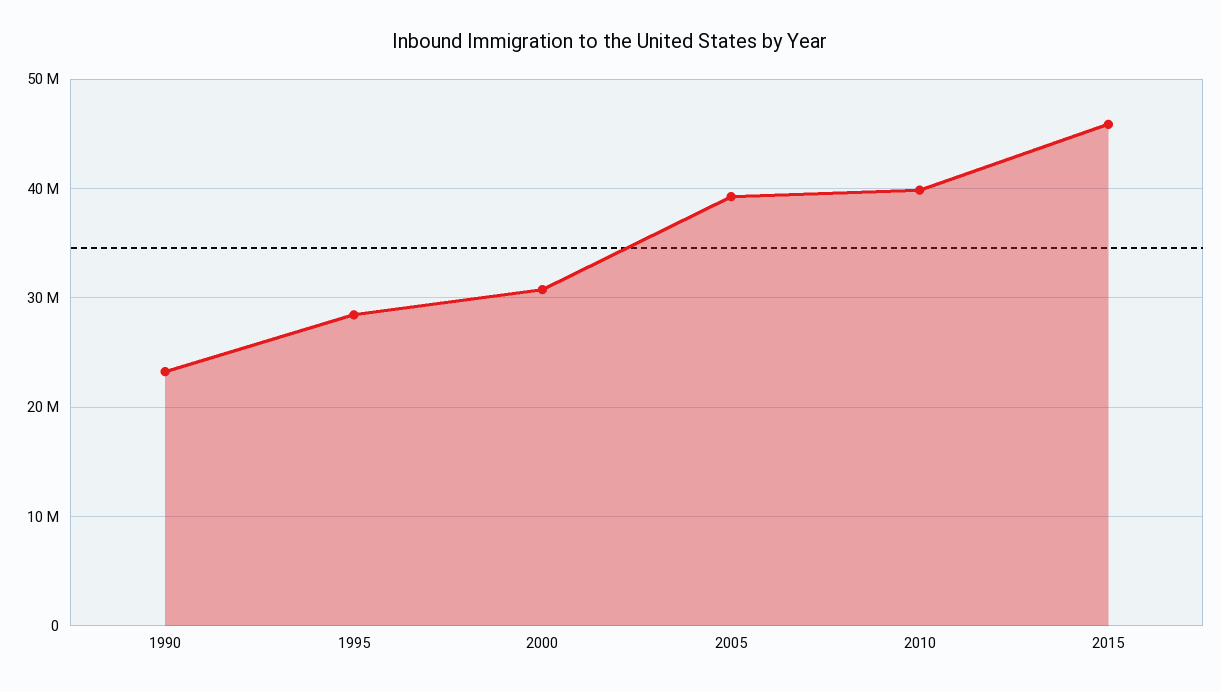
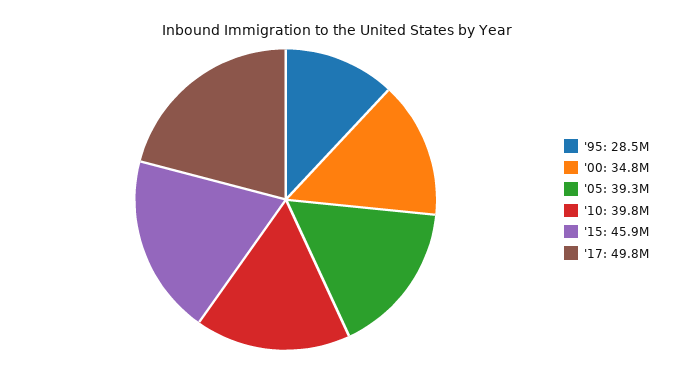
1990: 23000000 -> none
2000: 31000000 -> 34800000
'17: none -> 49800000

